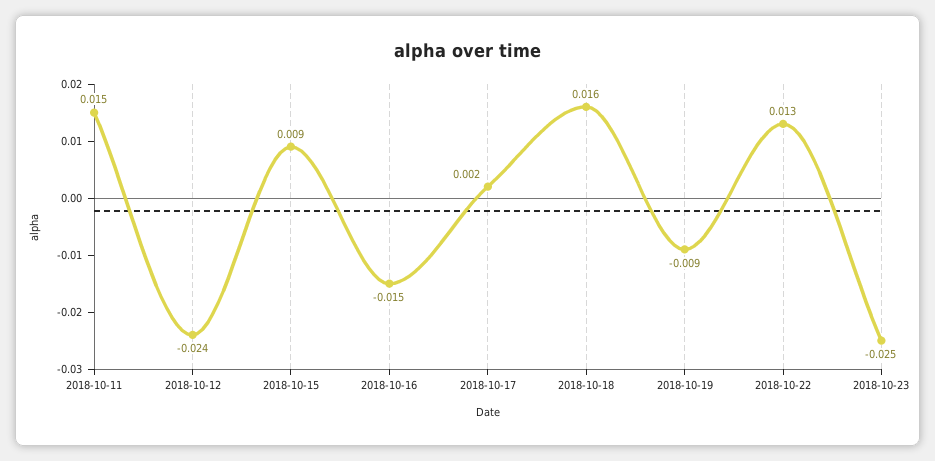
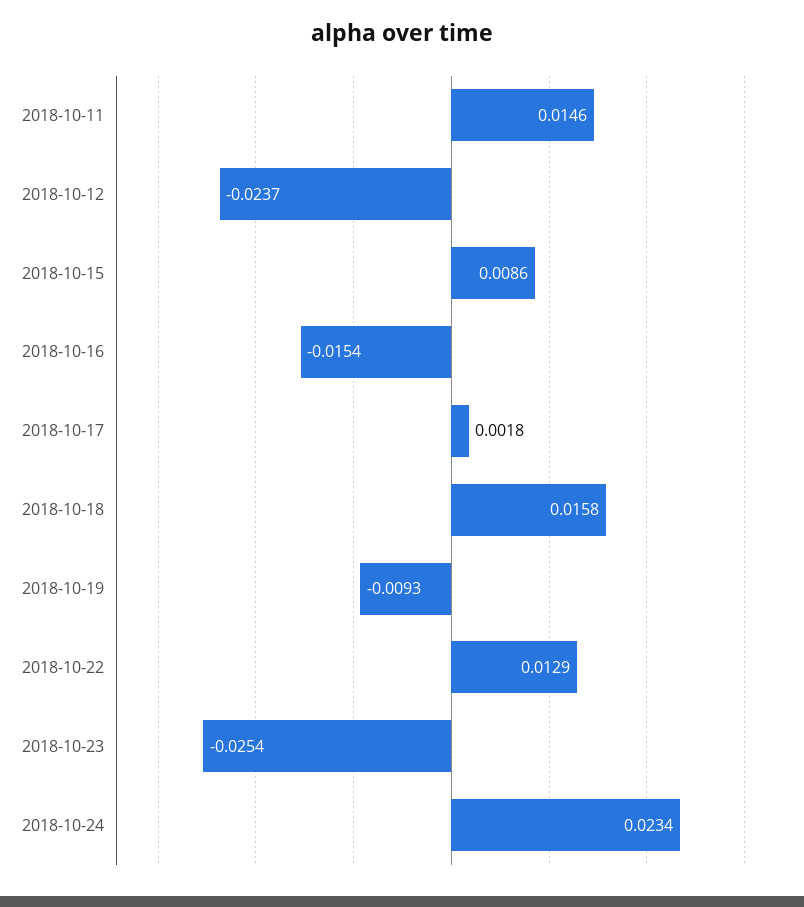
2018-10-24: none -> 0.0234

